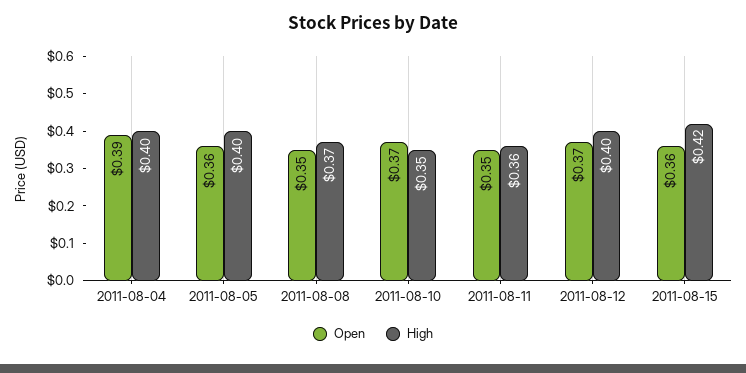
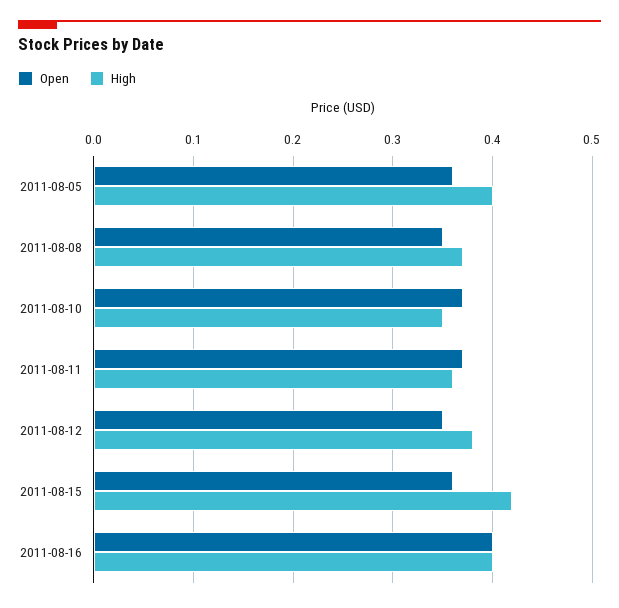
Open, 2011-08-04: 0.39 -> none
High, 2011-08-04: 0.4 -> none
Open, 2011-08-11: 0.35 -> 0.37
Open, 2011-08-12: 0.37 -> 0.35
High, 2011-08-12: 0.4 -> 0.38
Open, 2011-08-16: none -> 0.4
High, 2011-08-16: none -> 0.4

